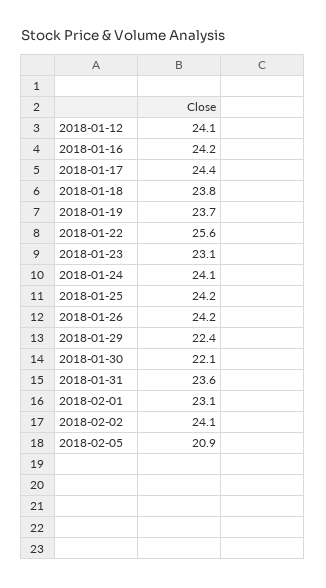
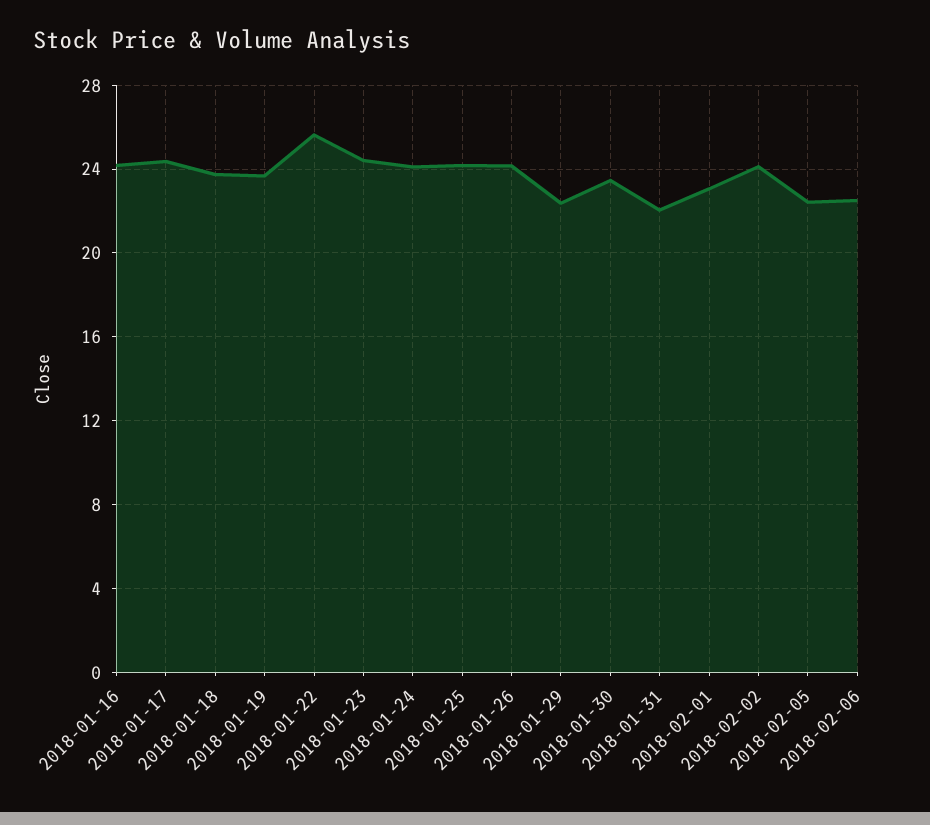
2018-01-12: 24.1 -> none
2018-01-23: 23.1 -> 24.5
2018-01-30: 22.1 -> 23.5
2018-01-31: 23.6 -> 22
2018-02-05: 20.9 -> 22.5
2018-02-06: none -> 22.5

